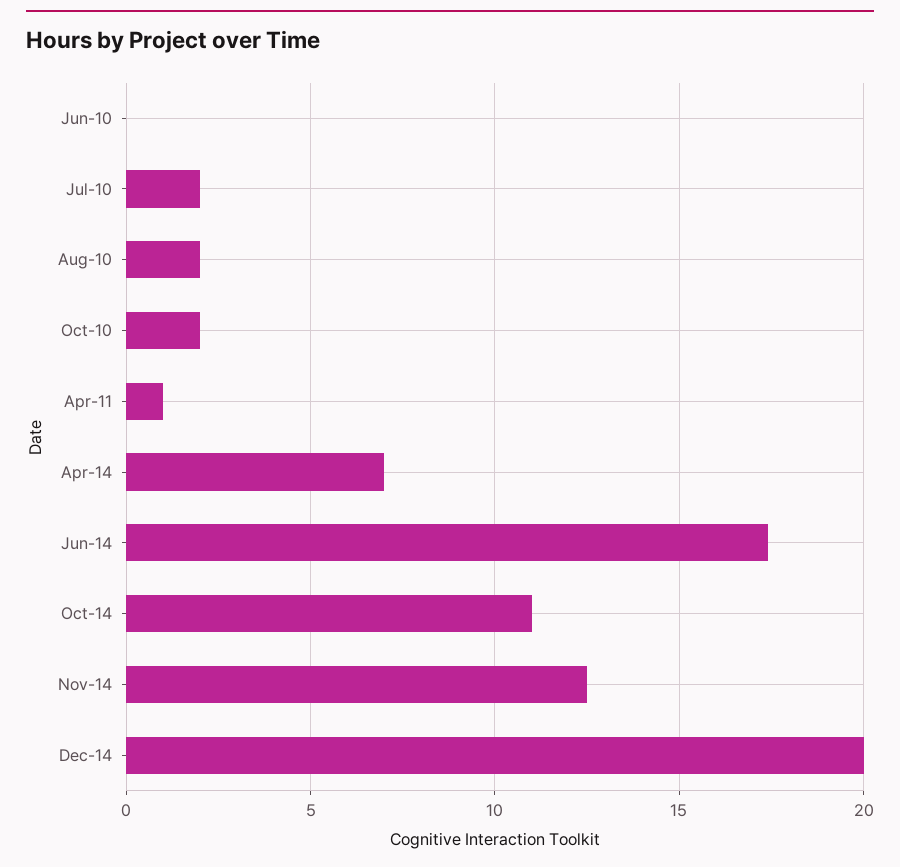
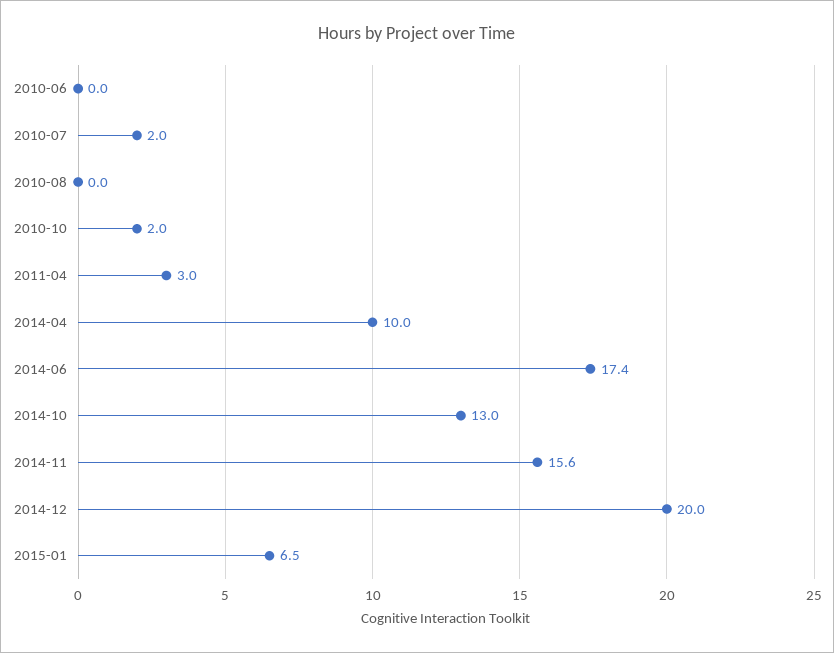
Aug-10: 2 -> 0
Apr-11: 1 -> 3
Apr-14: 7 -> 10
Oct-14: 11 -> 13
Nov-14: 12.5 -> 15.6
2015-01: none -> 6.5

